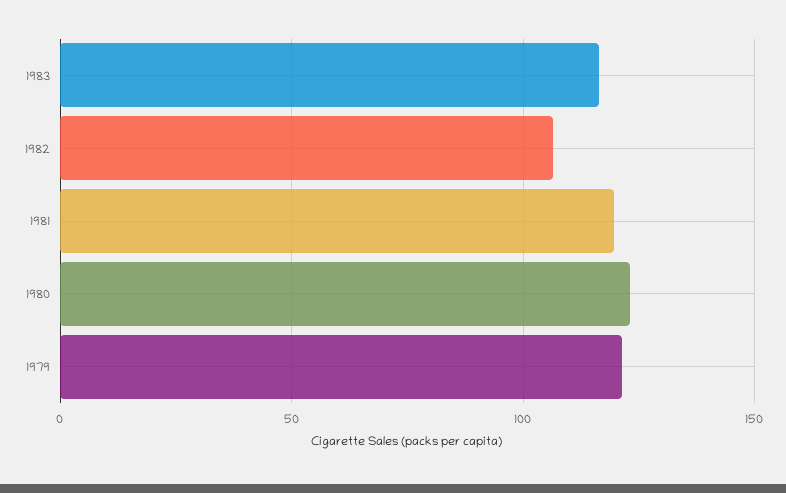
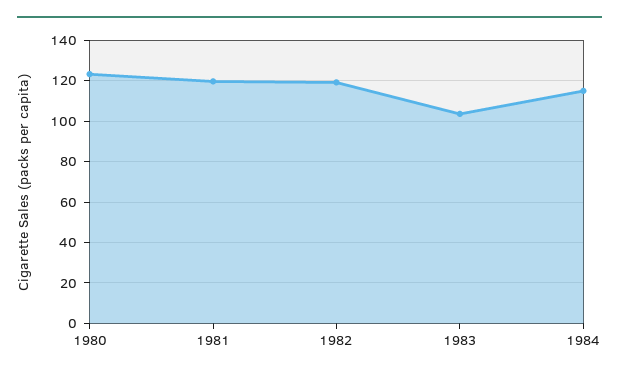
1983: 115 -> 105
1982: 105 -> 120
1979: 120 -> none
1984: none -> 115

